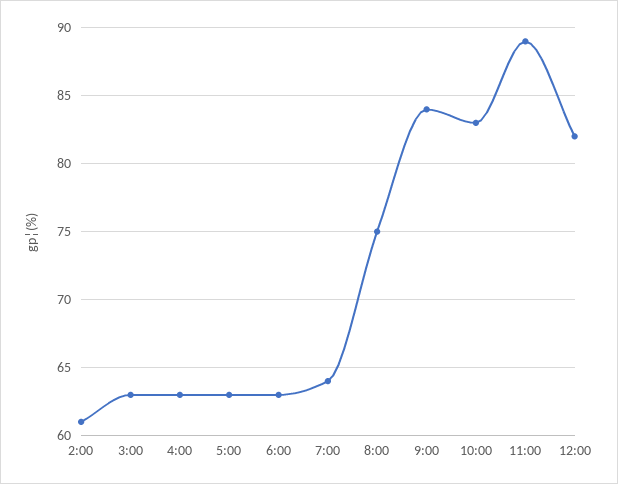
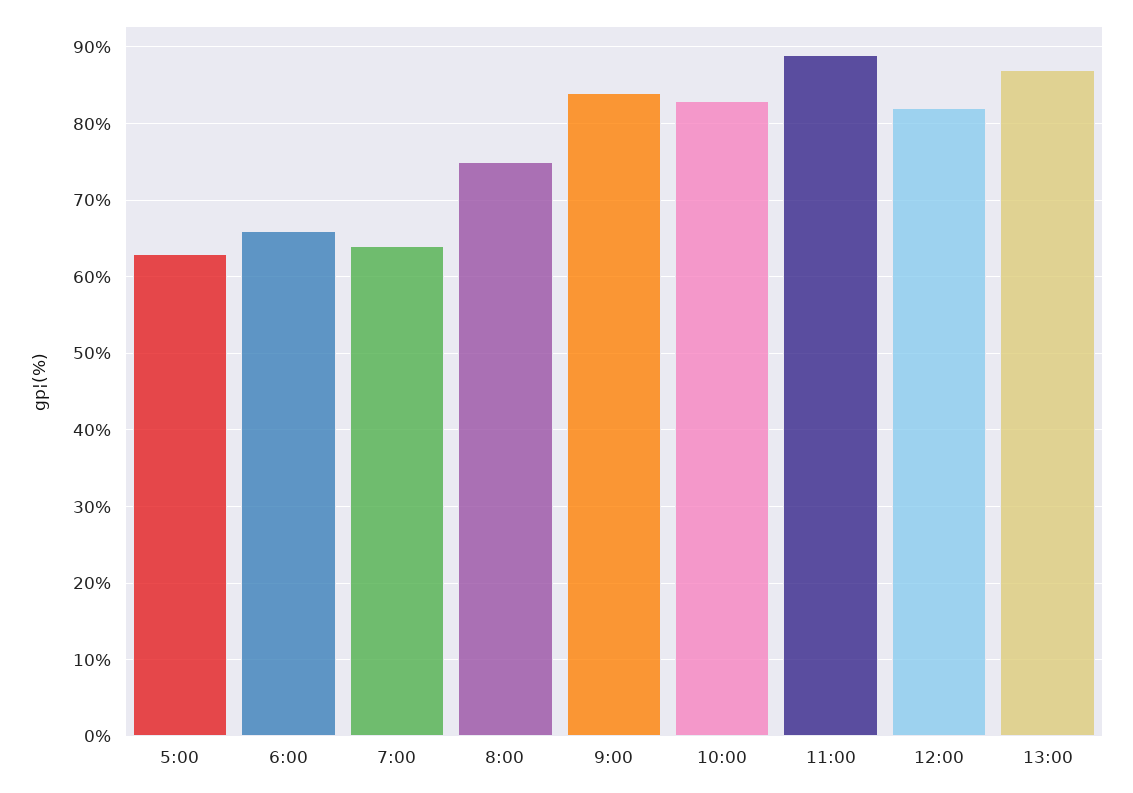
2:00: 61 -> none
3:00: 63 -> none
4:00: 63 -> none
6:00: 63 -> 66
13:00: none -> 87

